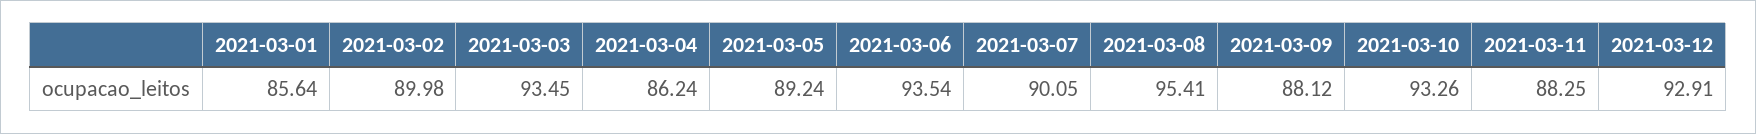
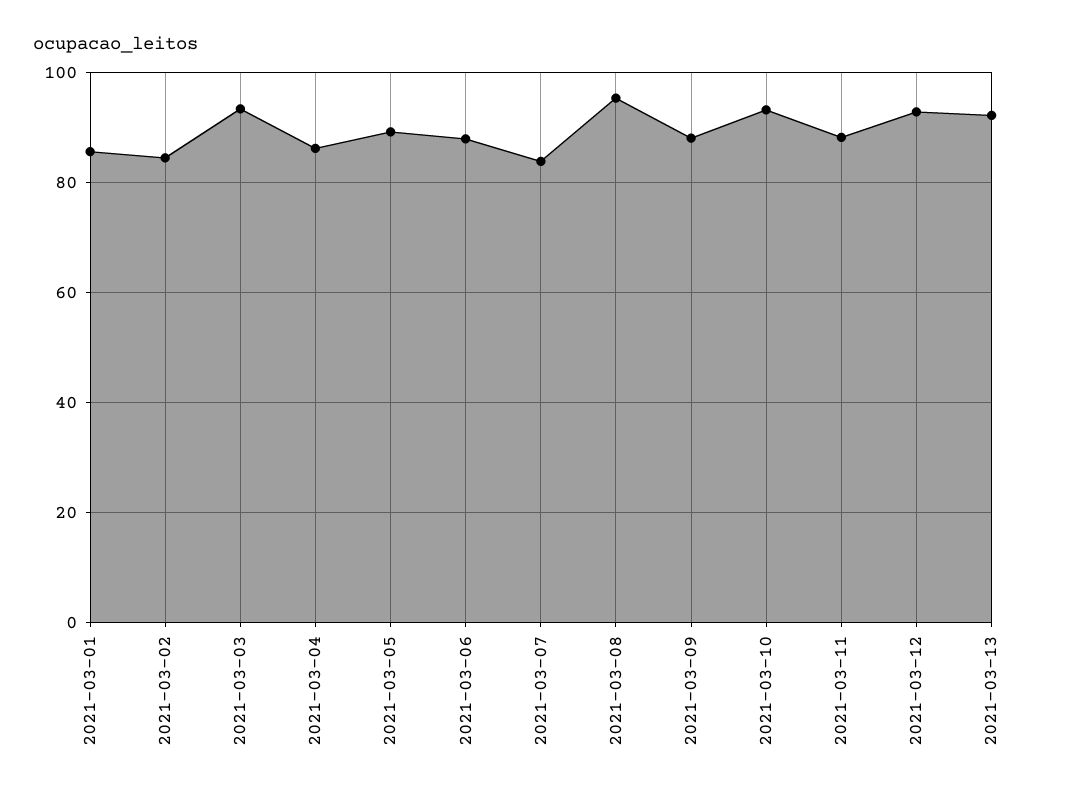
2021-03-02: 89.98 -> 84
2021-03-06: 93.54 -> 88
2021-03-07: 90.05 -> 84
2021-03-13: none -> 92

